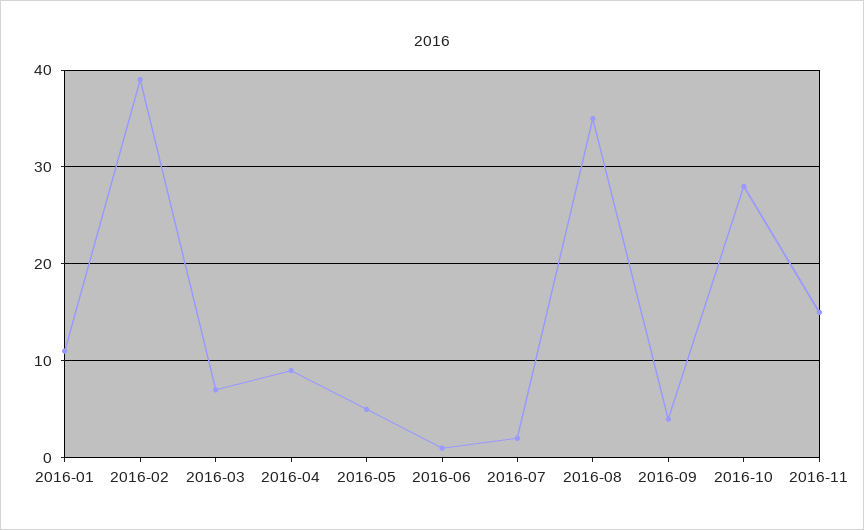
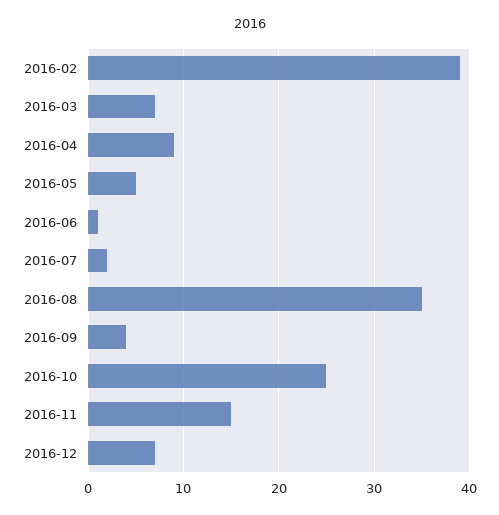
2016-01: 11 -> none
2016-10: 28 -> 25
2016-12: none -> 7

